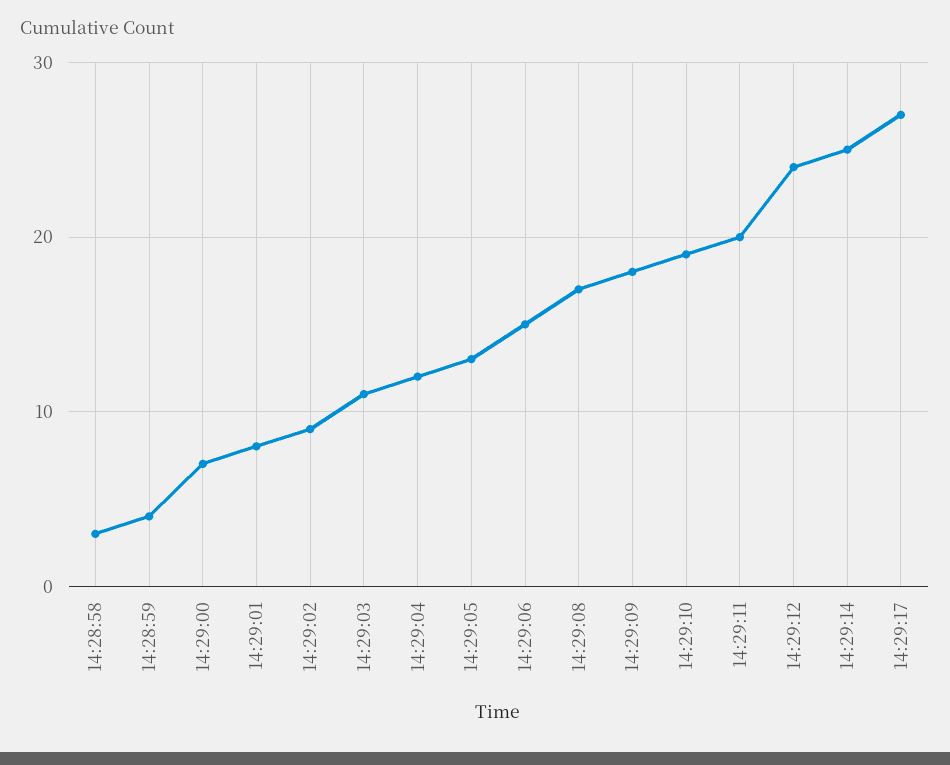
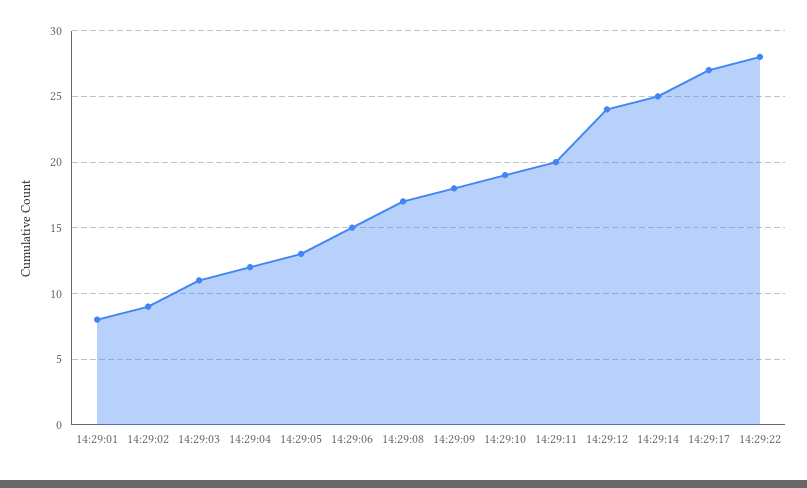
14:28:58: 3 -> none
14:28:59: 4 -> none
14:29:00: 7 -> none
14:29:22: none -> 28

